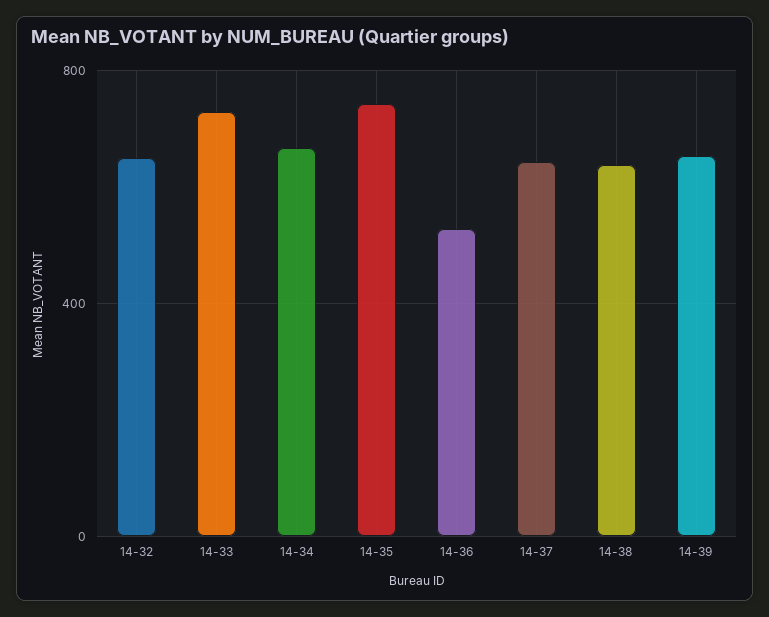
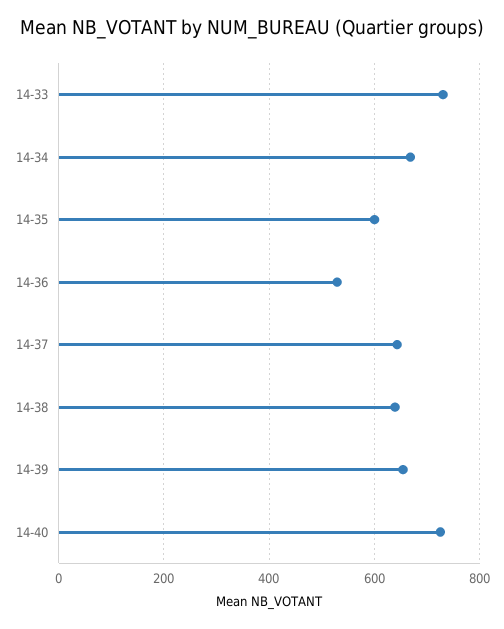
14-32: 650 -> none
14-35: 750 -> 600
14-40: none -> 720

